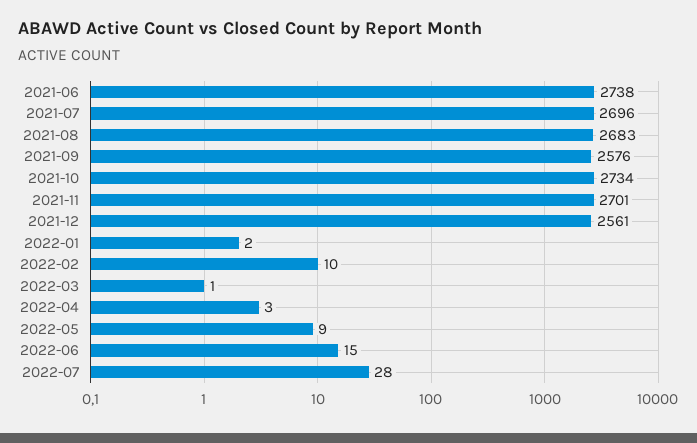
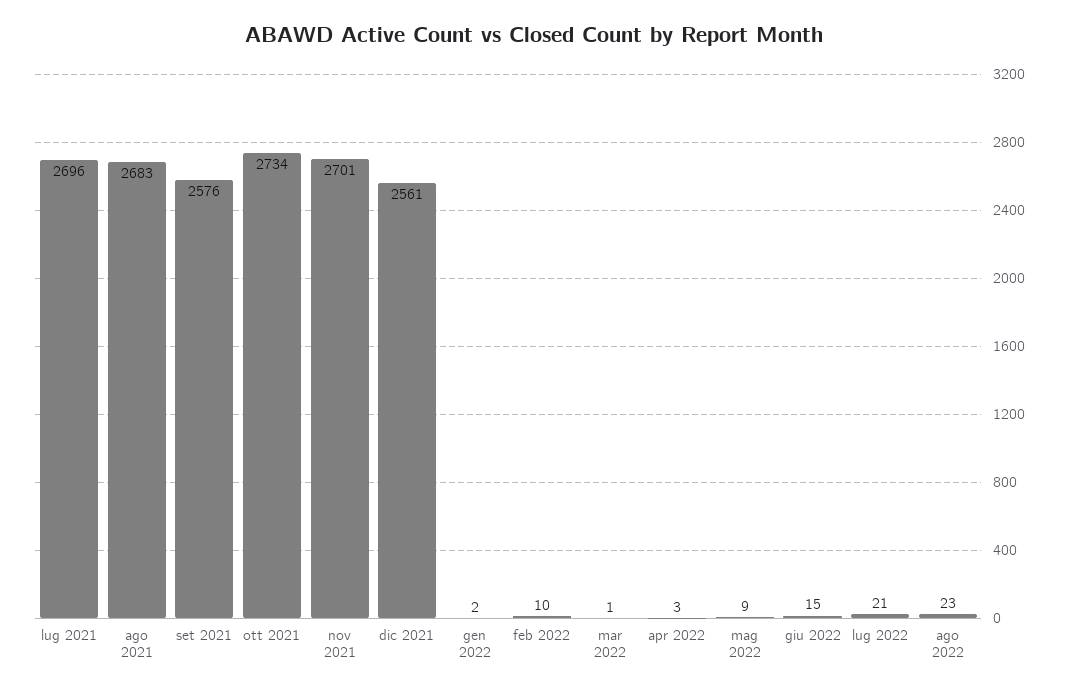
2021-06: 2738 -> none
2022-07: 28 -> 21
ago 2022: none -> 23

